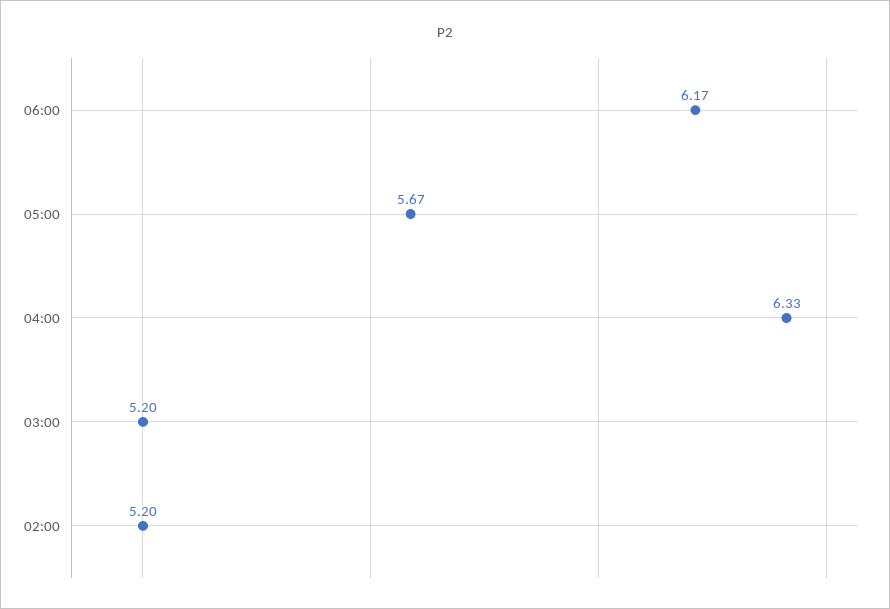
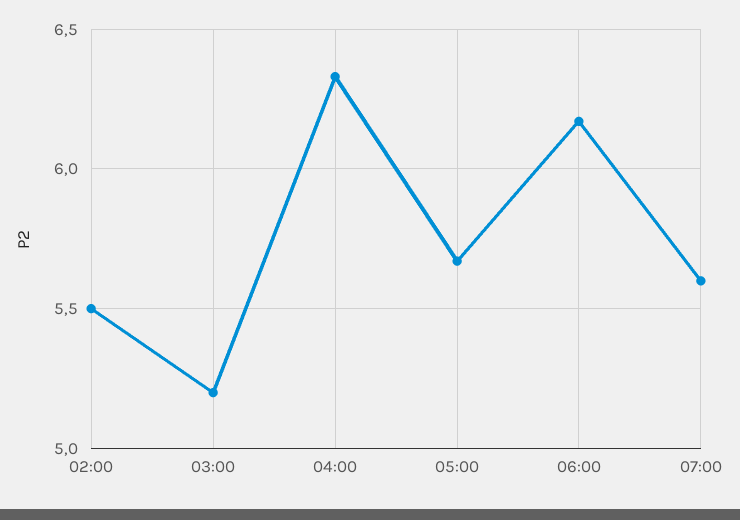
02:00: 5.2 -> 5.5
07:00: none -> 5.6

